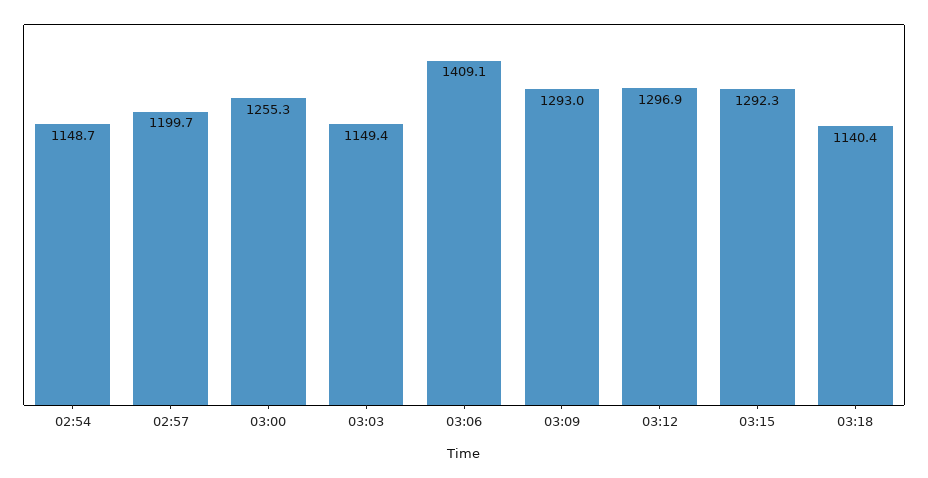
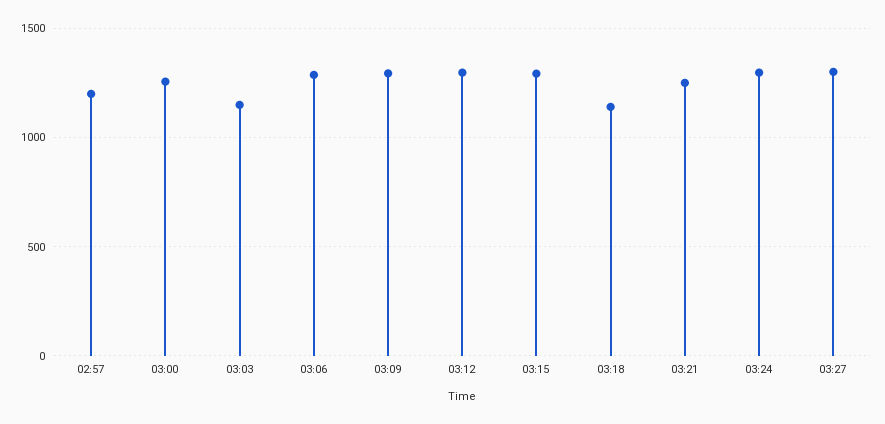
02:54: 1148.7 -> none
03:06: 1409.1 -> 1300
03:21: none -> 1250
03:24: none -> 1300
03:27: none -> 1300

